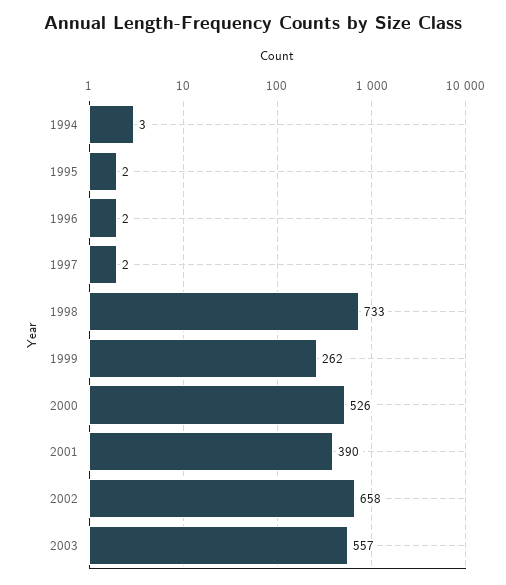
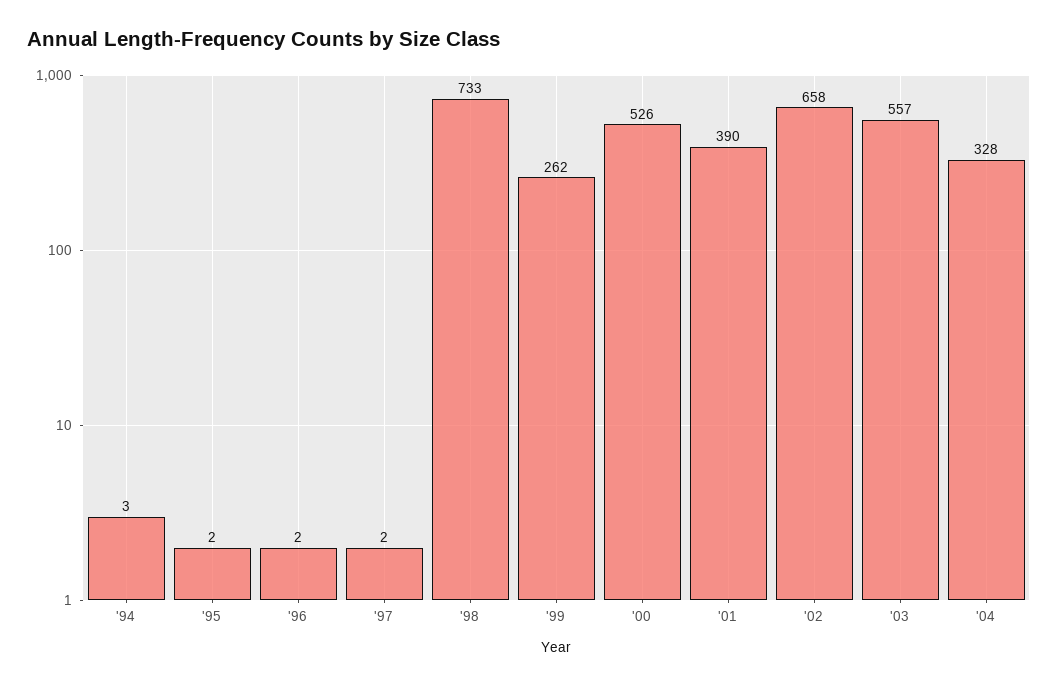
'04: none -> 328

